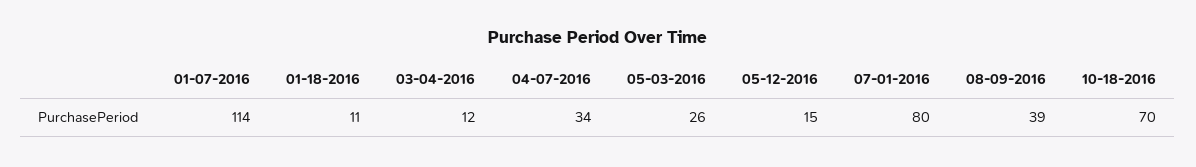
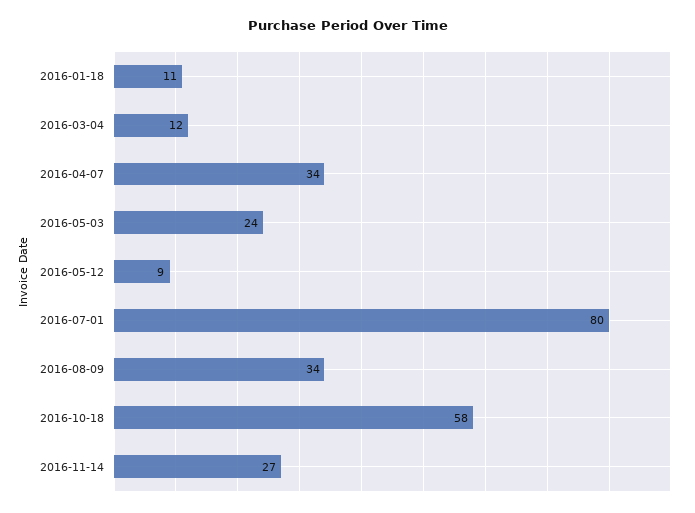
01-07-2016: 114 -> none
05-03-2016: 26 -> 24
05-12-2016: 15 -> 9
08-09-2016: 39 -> 34
10-18-2016: 70 -> 58
2016-11-14: none -> 27

